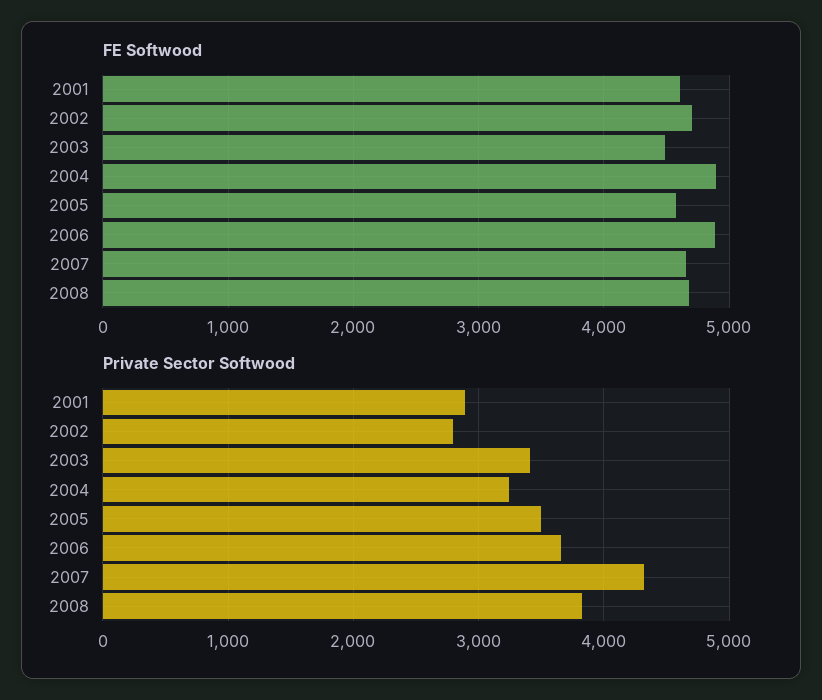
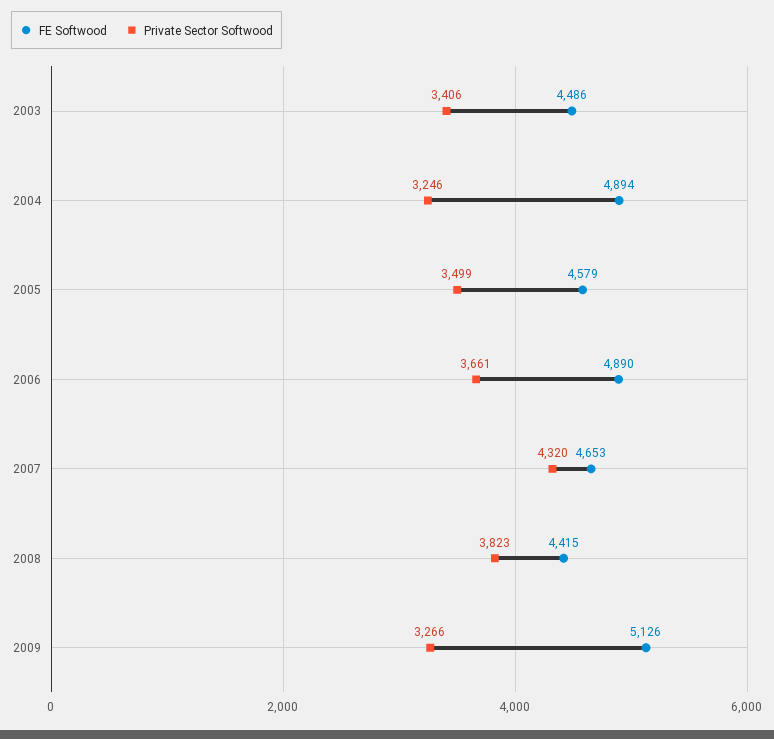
FE Softwood, 2001: 4600 -> none
FE Softwood, 2002: 4700 -> none
FE Softwood, 2008: 4700 -> 4415
Private Sector Softwood, 2001: 2900 -> none
Private Sector Softwood, 2002: 2800 -> none
FE Softwood, 2009: none -> 5126
Private Sector Softwood, 2009: none -> 3266

